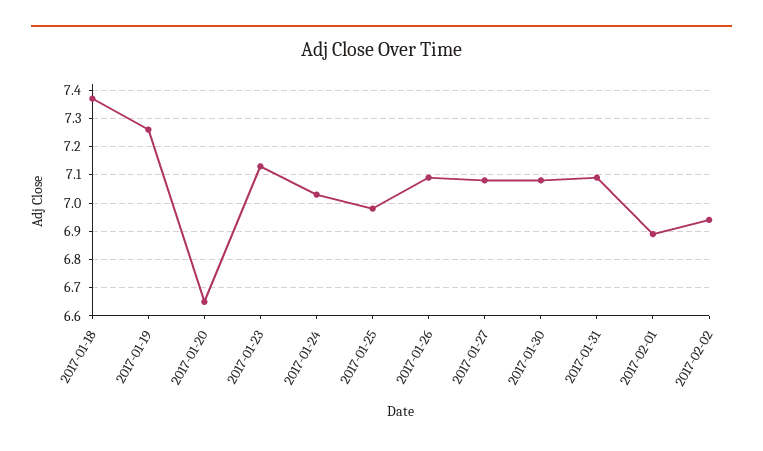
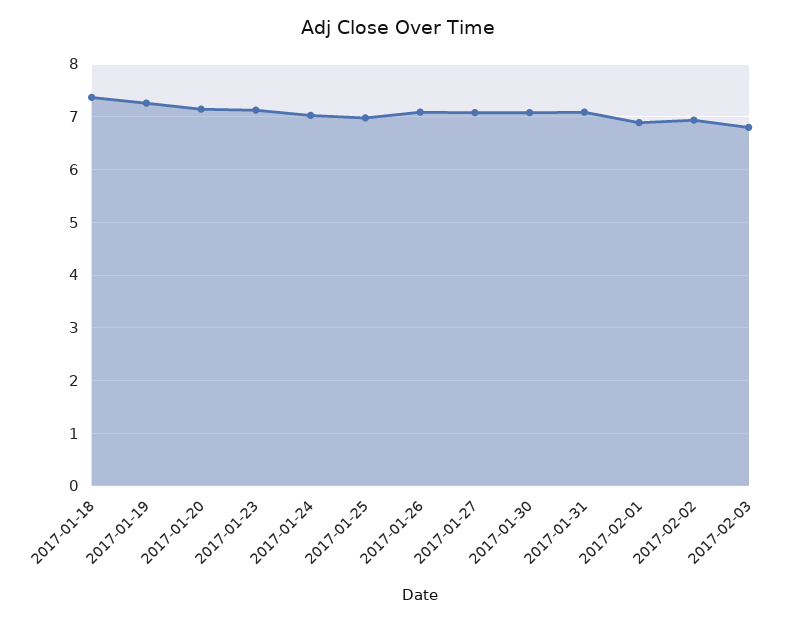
2017-01-20: 6.65 -> 7.2
2017-02-03: none -> 6.8

